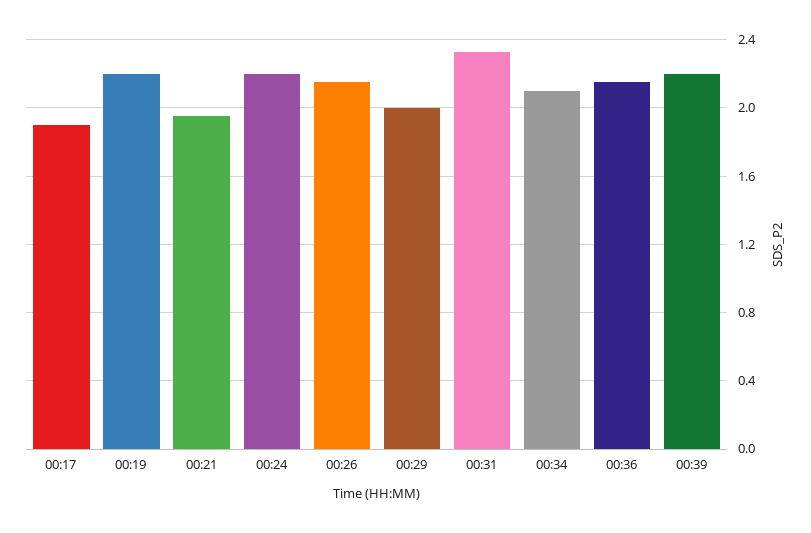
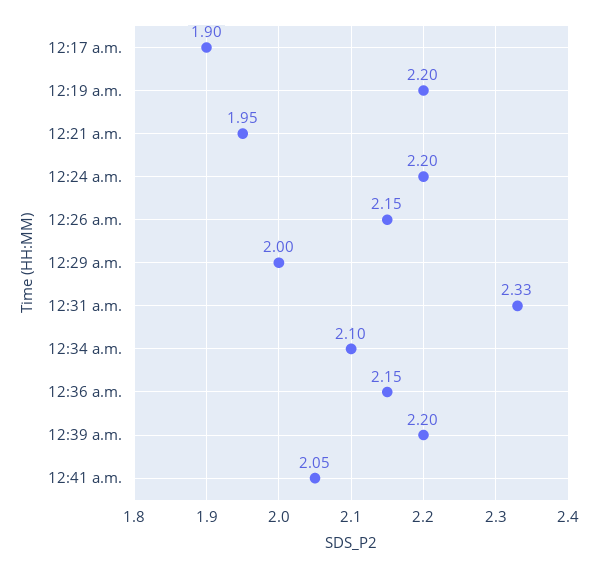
12:41 a.m.: none -> 2.05

